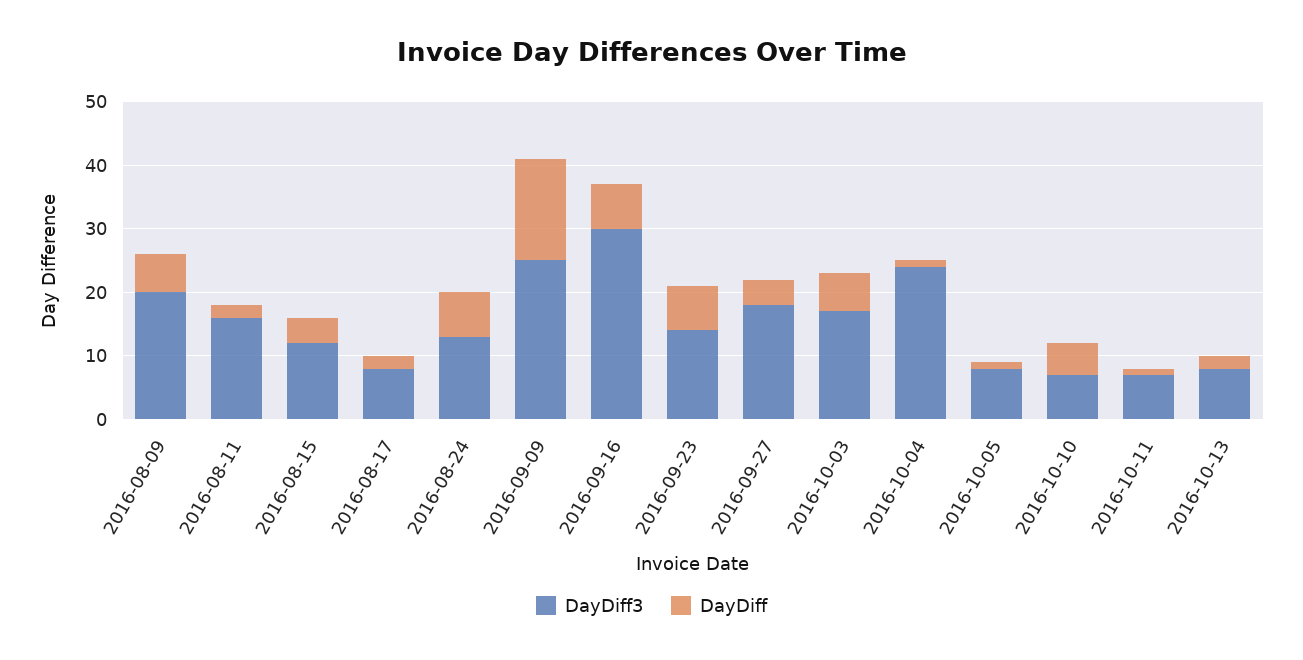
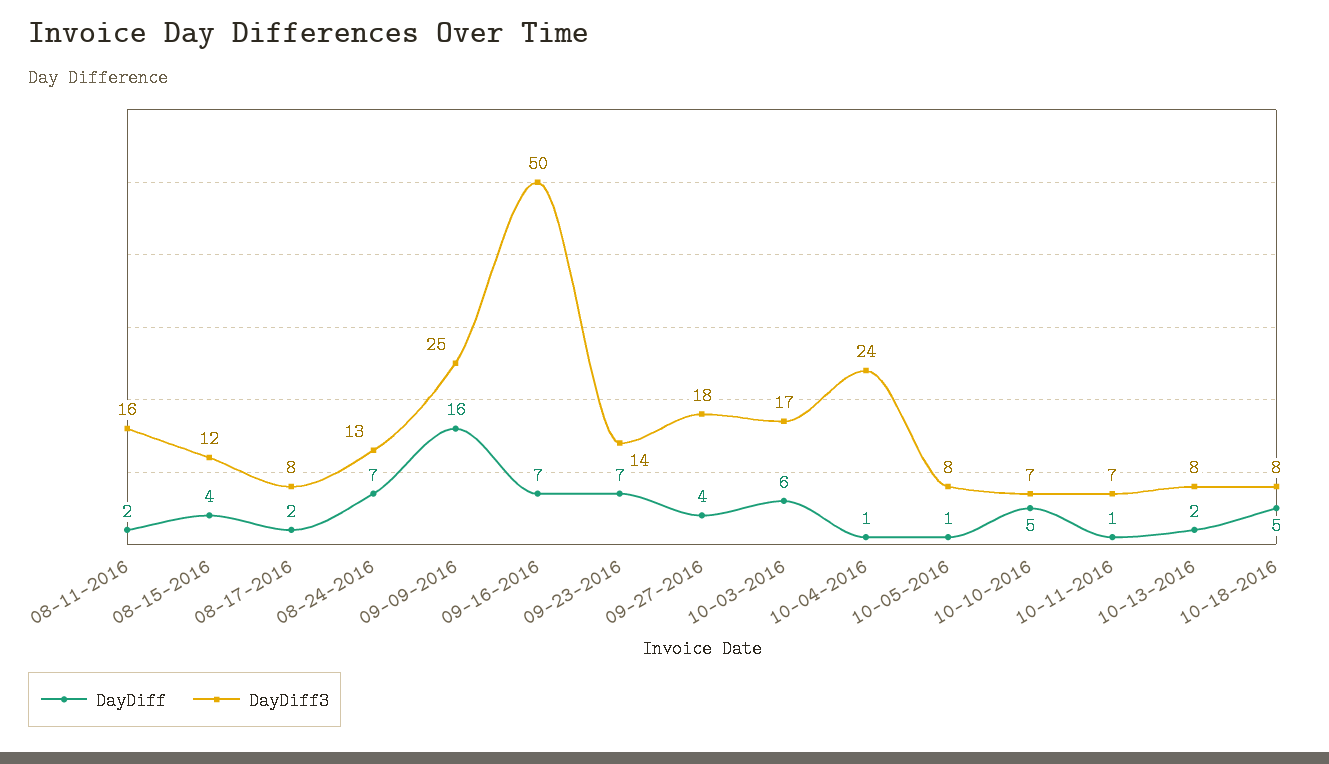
DayDiff3, 2016-08-09: 20 -> none
DayDiff, 2016-08-09: 5 -> none
DayDiff3, 2016-09-16: 30 -> 50
DayDiff, 10-18-2016: none -> 5
DayDiff3, 10-18-2016: none -> 8

